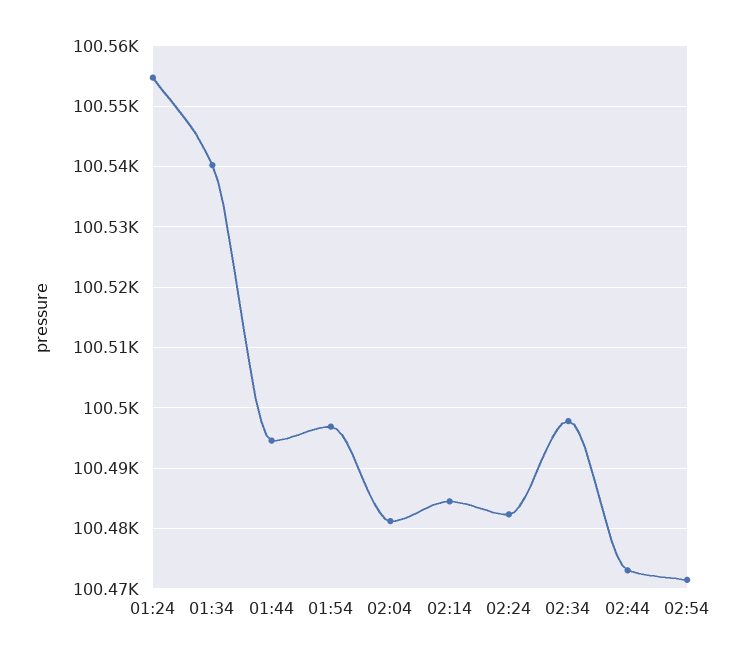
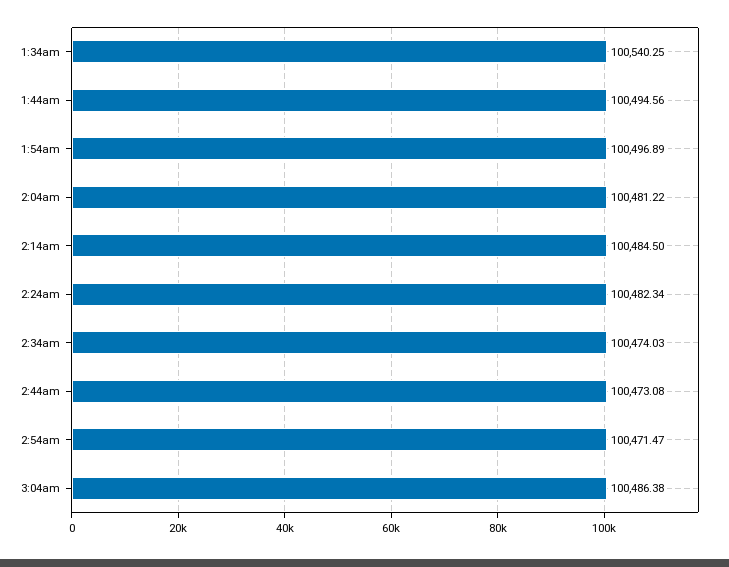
01:24: 100555 -> none
02:34: 100498 -> 100474.03
3:04am: none -> 100486.38

